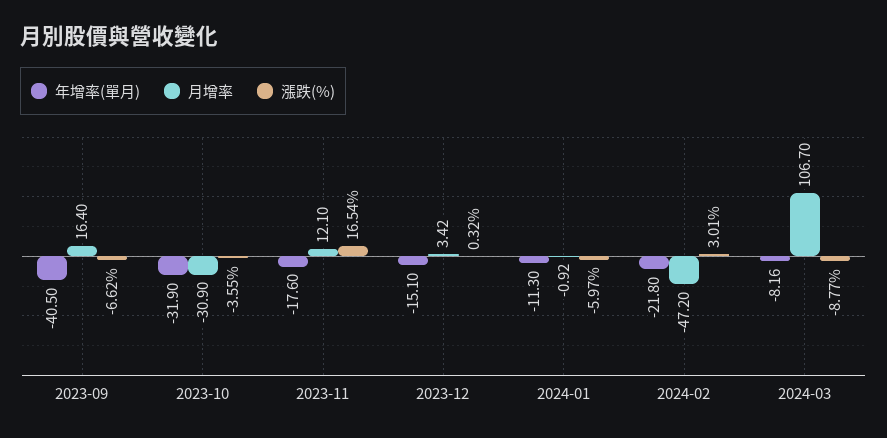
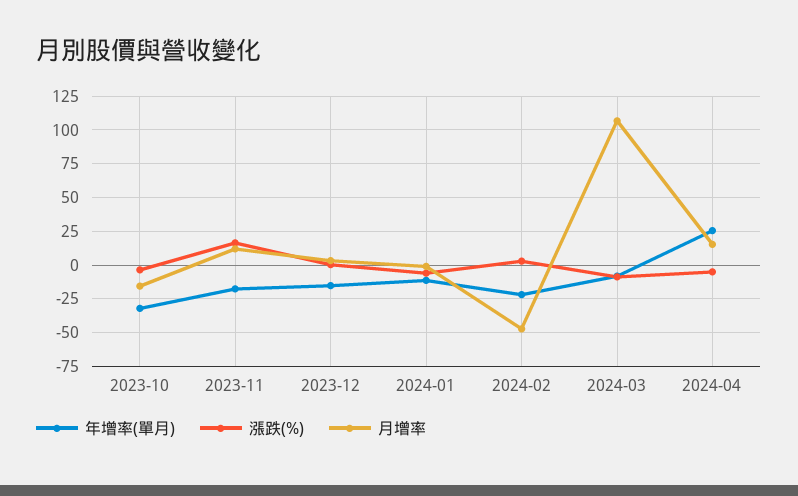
年增率(單月), 2023-09: -40.5 -> none
月增率, 2023-09: 16.4 -> none
漲跌(%), 2023-09: -6.62 -> none
月增率, 2023-10: -30.9 -> -15
年增率(單月), 2024-04: none -> 25
漲跌(%), 2024-04: none -> -5
月增率, 2024-04: none -> 15

